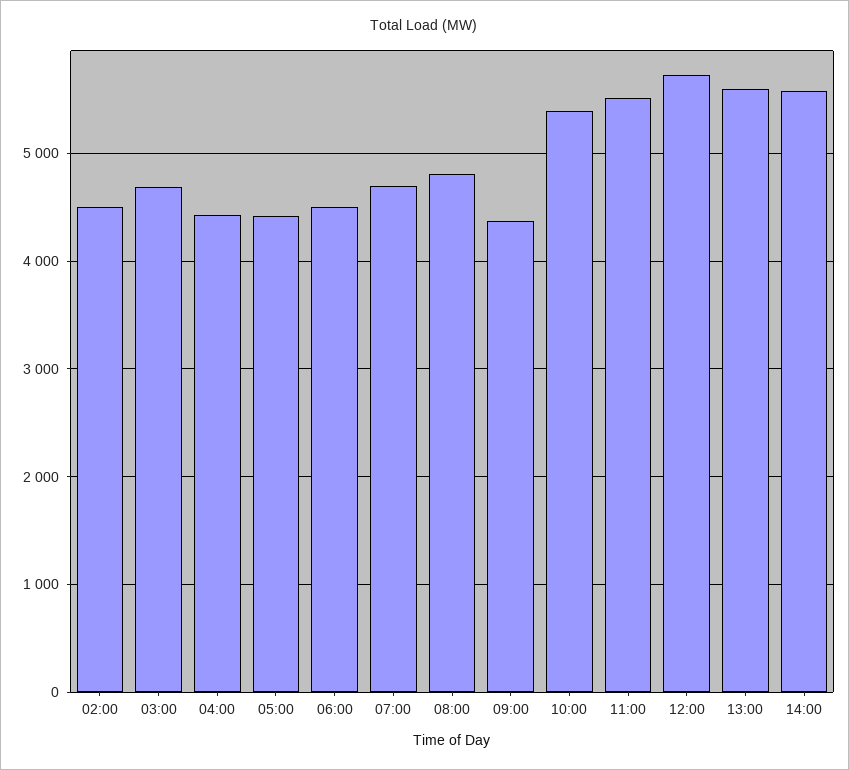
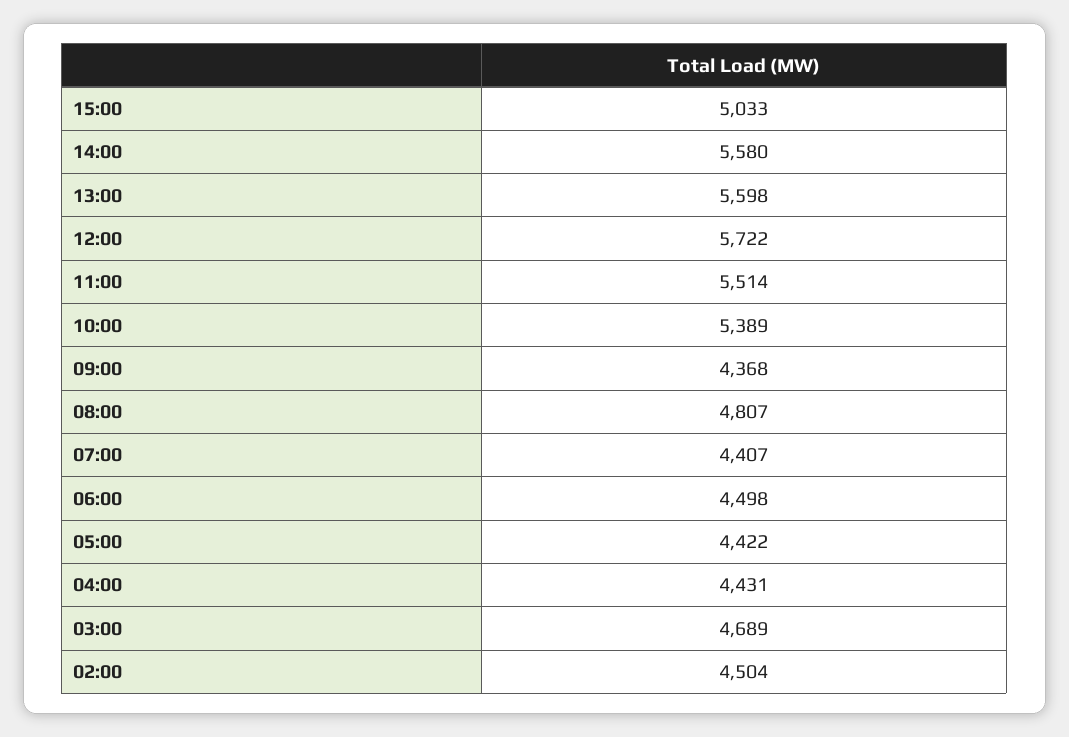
07:00: 4700 -> 4407
15:00: none -> 5033

